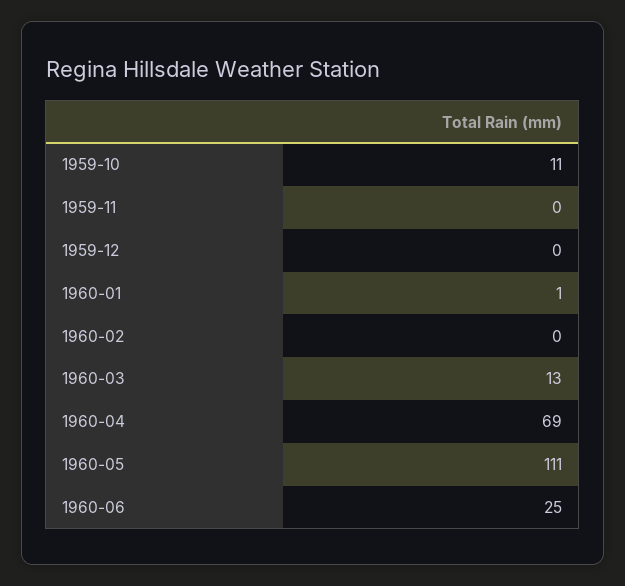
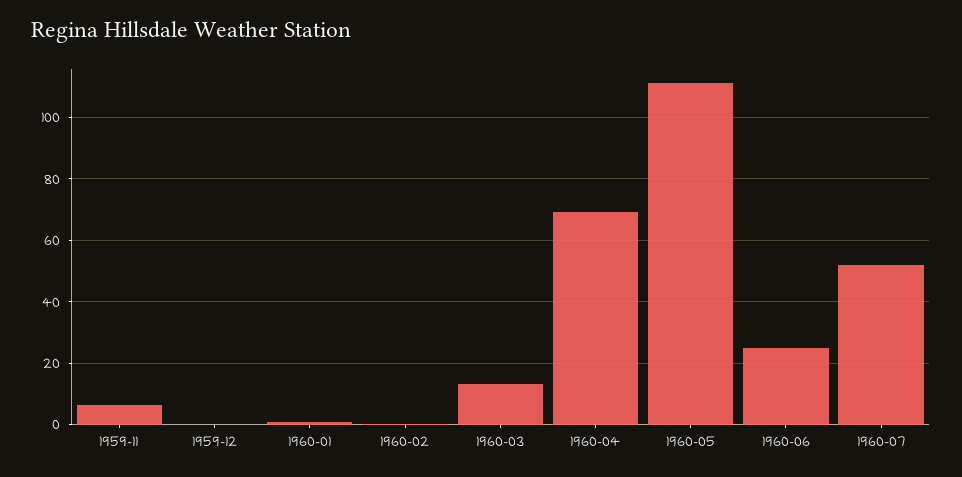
1959-10: 11 -> none
1959-11: 0 -> 6
1960-07: none -> 52

